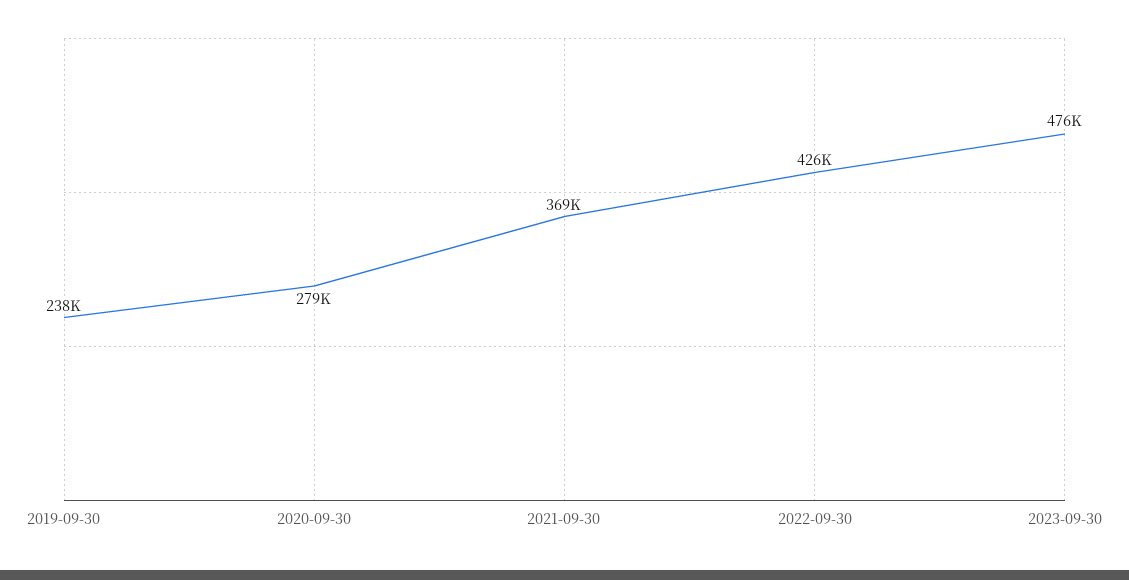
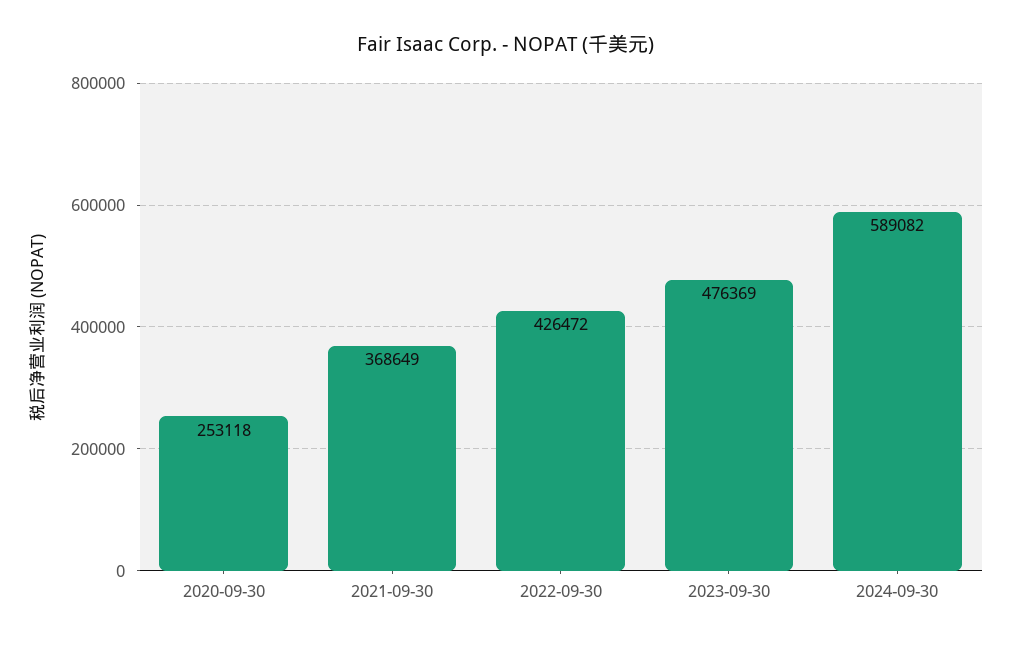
2019-09-30: 238000 -> none
2020-09-30: 279000 -> 253118
2024-09-30: none -> 589082

